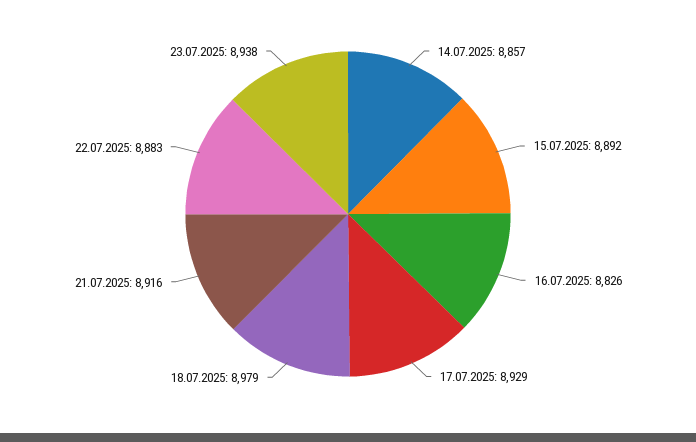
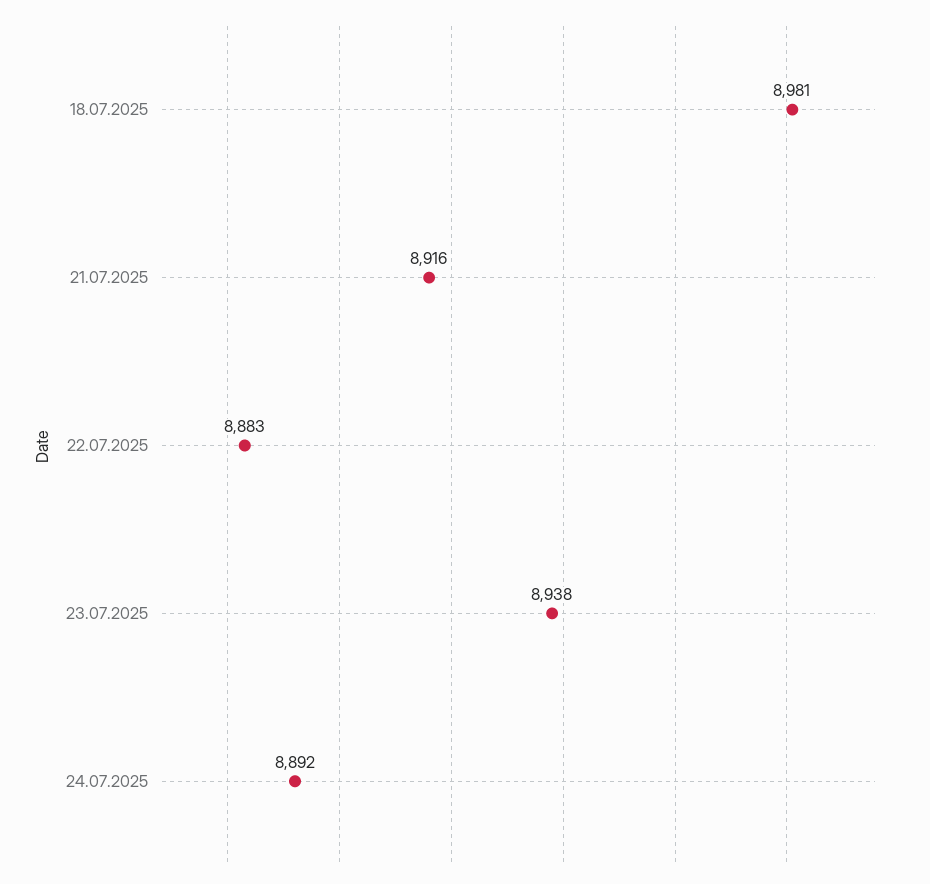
14.07.2025: 8857 -> none
15.07.2025: 8892 -> none
16.07.2025: 8826 -> none
17.07.2025: 8929 -> none
18.07.2025: 8979 -> 8981
24.07.2025: none -> 8892

